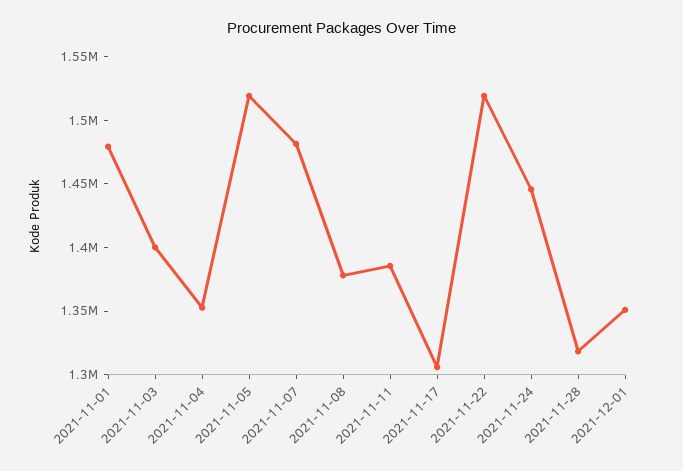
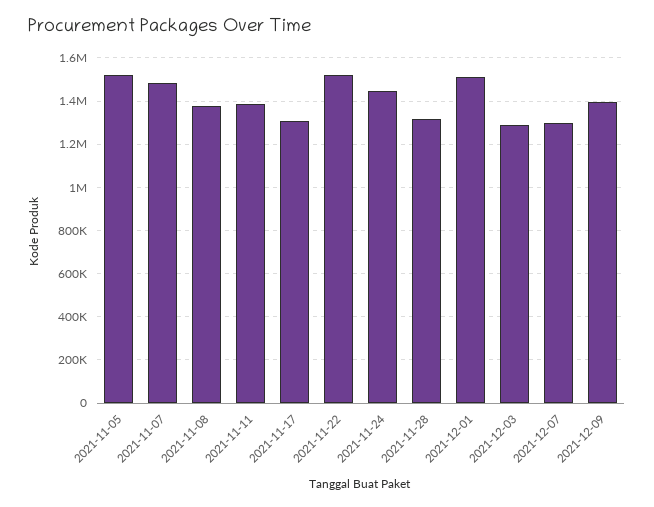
2021-11-01: 1480000 -> none
2021-11-03: 1400000 -> none
2021-11-04: 1350000 -> none
2021-12-01: 1350000 -> 1500000
2021-12-03: none -> 1300000
2021-12-07: none -> 1300000
2021-12-09: none -> 1400000

